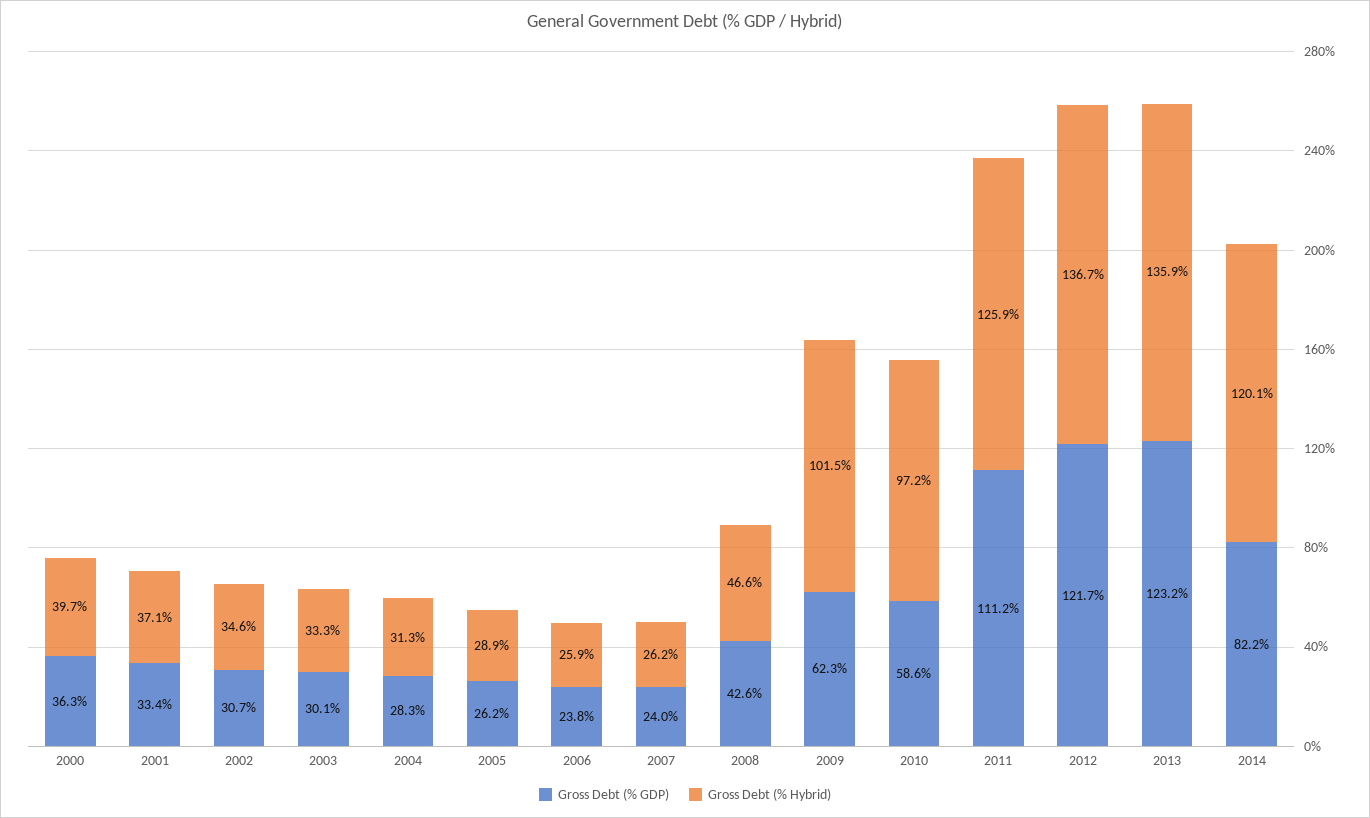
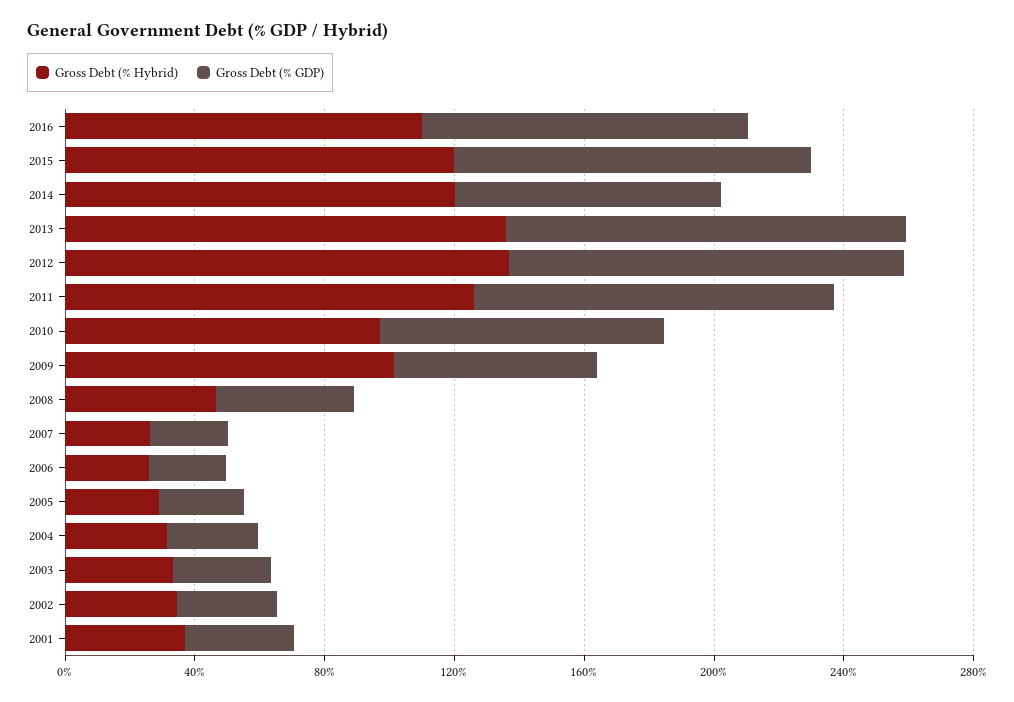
Gross Debt (% GDP), 2000: 36.3 -> none
Gross Debt (% Hybrid), 2000: 39.7 -> none
Gross Debt (% GDP), 2010: 58.6 -> 90
Gross Debt (% Hybrid), 2016: none -> 110
Gross Debt (% GDP), 2016: none -> 100
Gross Debt (% Hybrid), 2015: none -> 120
Gross Debt (% GDP), 2015: none -> 110

